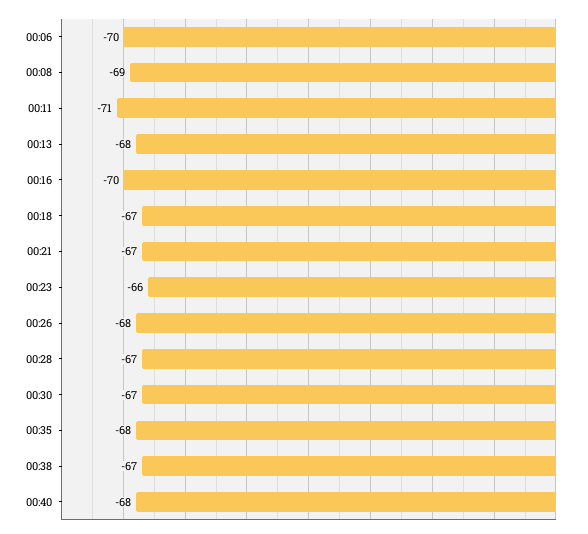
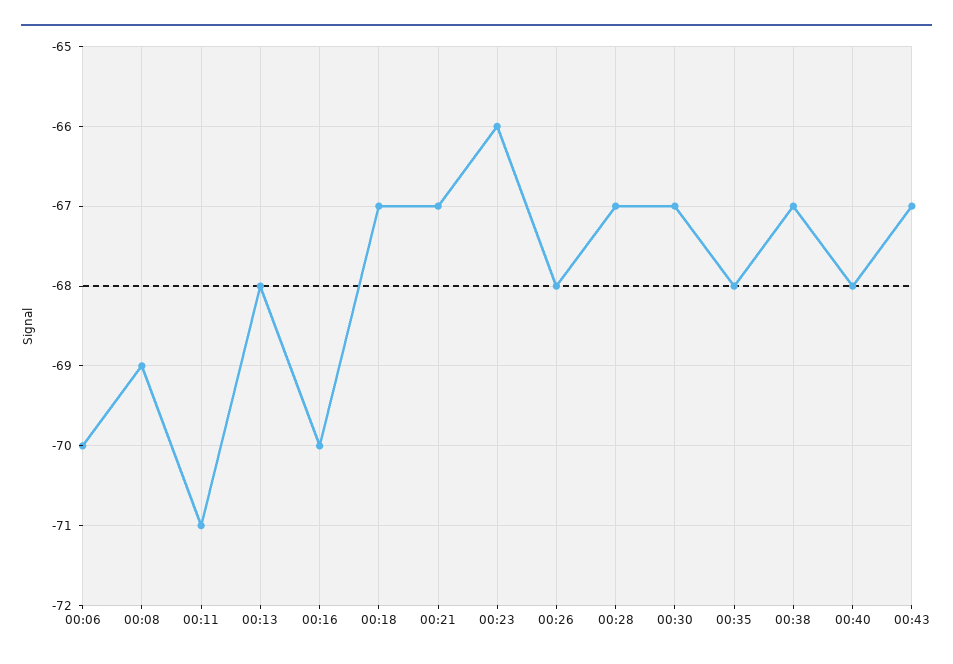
00:43: none -> -67

